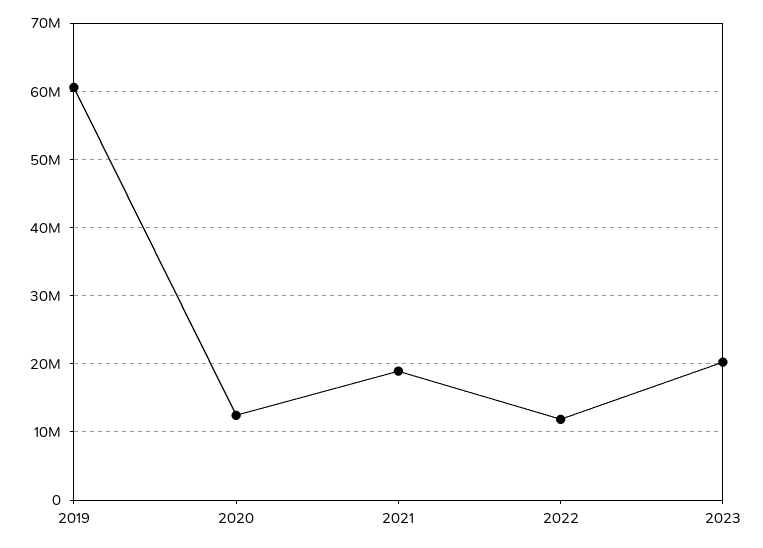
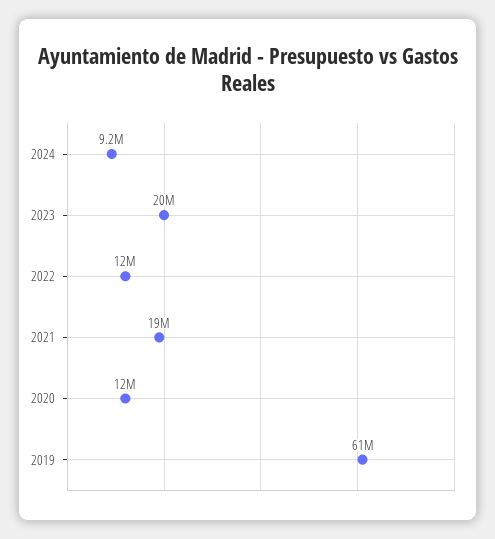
2024: none -> 9200000

